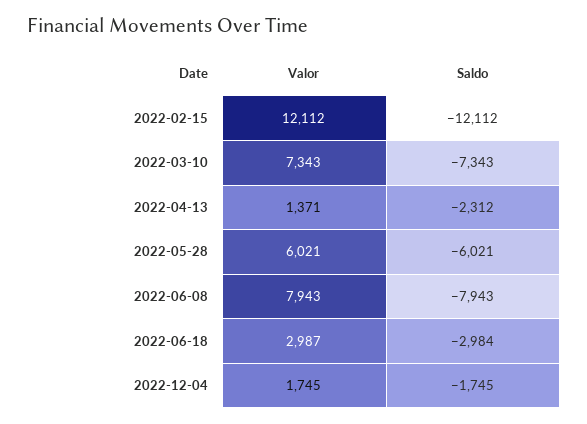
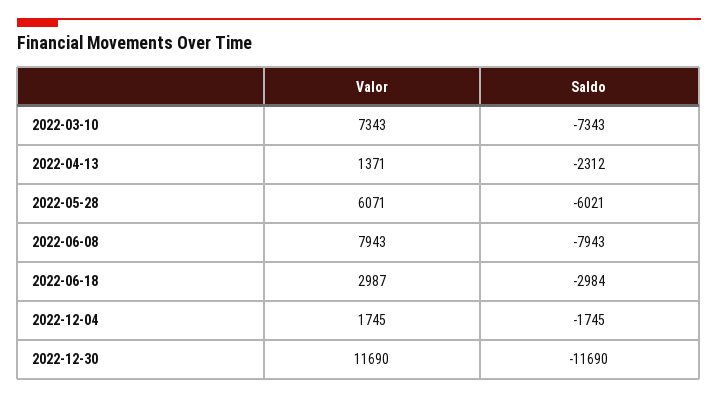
Valor, 2022-02-15: 12112 -> none
Saldo, 2022-02-15: -12112 -> none
Valor, 2022-05-28: 6021 -> 6071
Valor, 2022-12-30: none -> 11690
Saldo, 2022-12-30: none -> -11690

